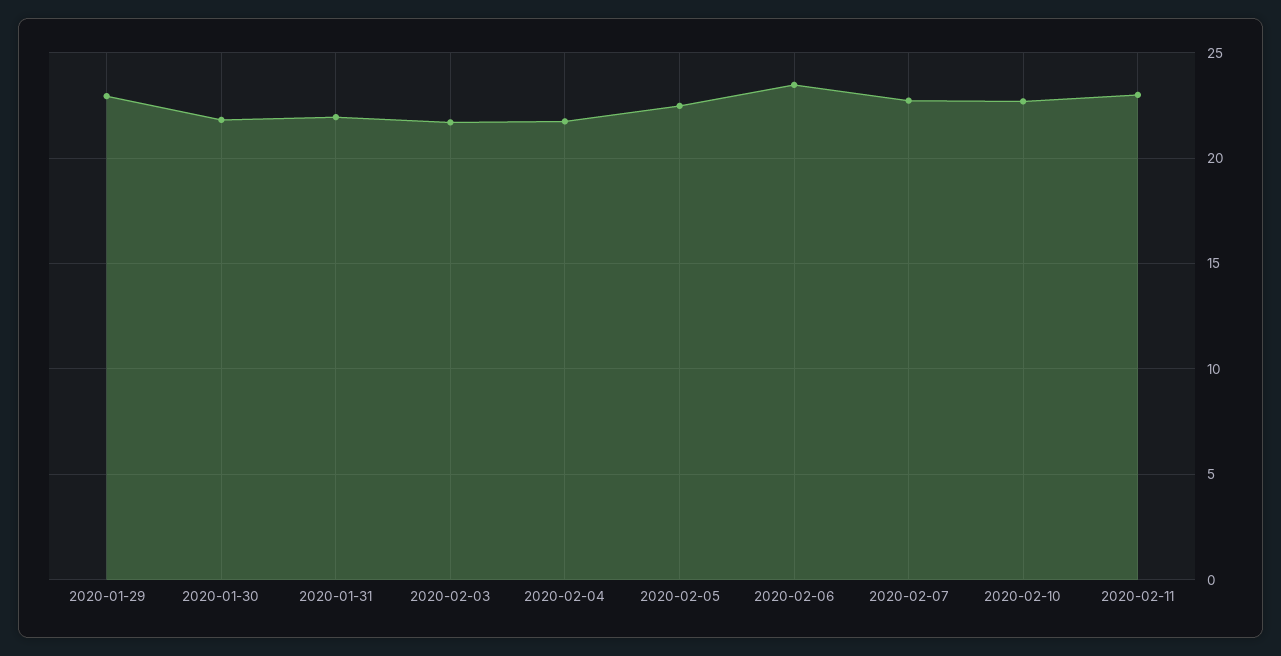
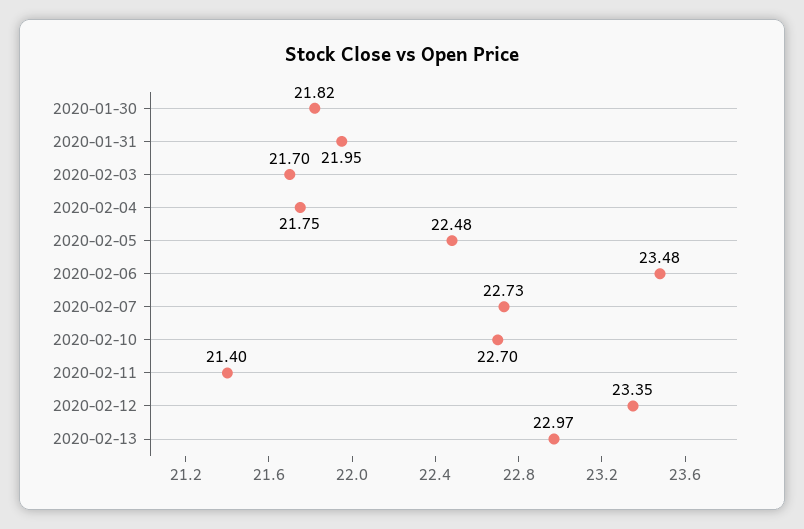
2020-01-29: 23 -> none
2020-02-11: 23 -> 21.4
2020-02-12: none -> 23.35
2020-02-13: none -> 22.97

